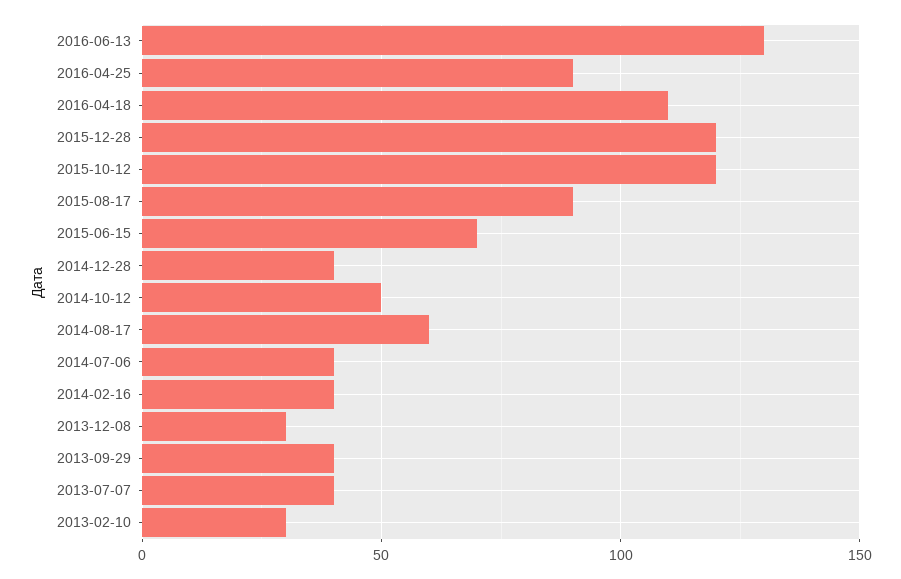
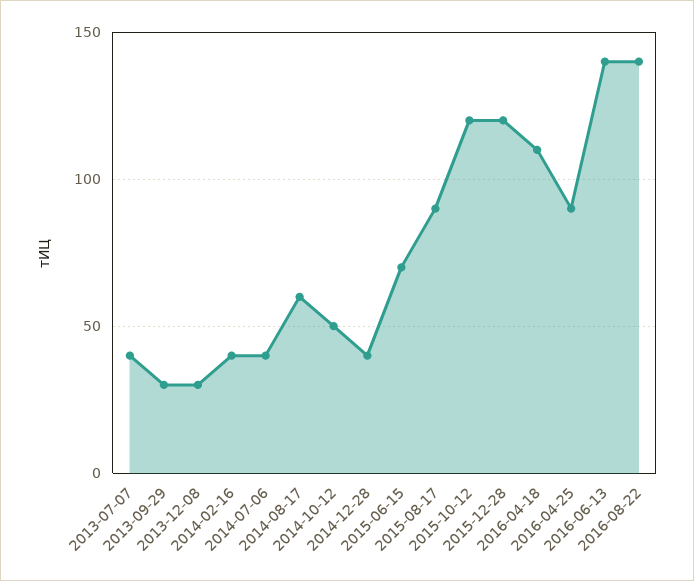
2016-06-13: 130 -> 140
2013-09-29: 40 -> 30
2013-02-10: 30 -> none
2016-08-22: none -> 140

